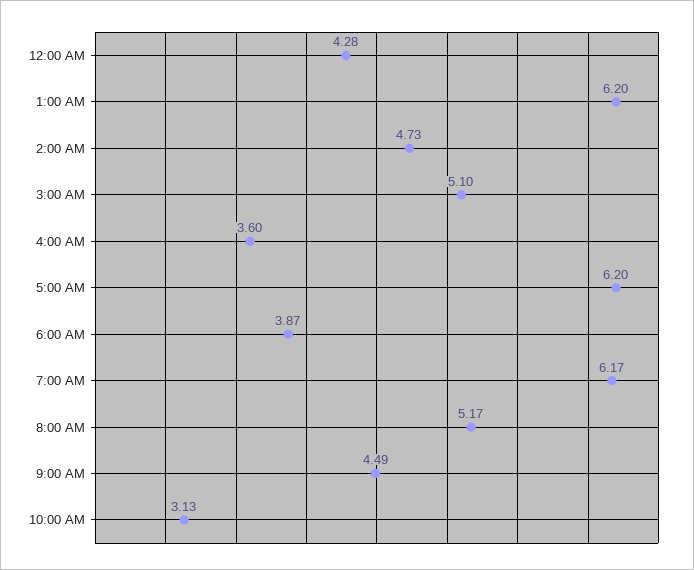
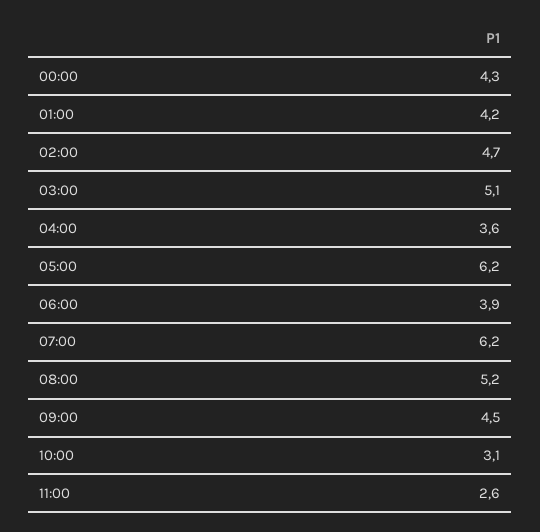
1:00 AM: 6.2 -> 4.2
11:00: none -> 2.6

